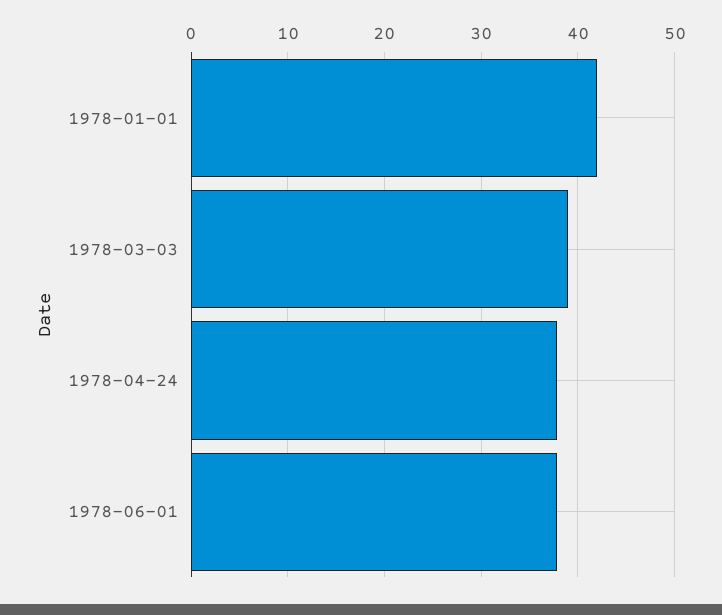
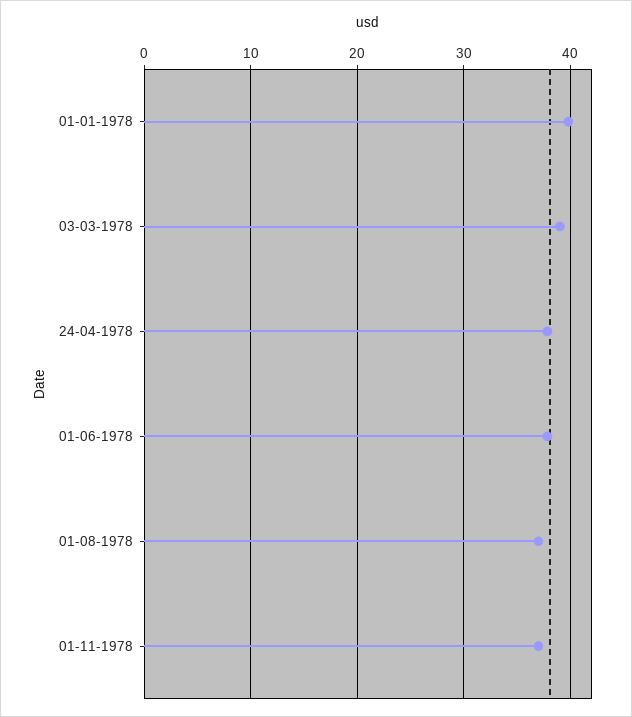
1978-01-01: 42 -> 40
01-08-1978: none -> 37
01-11-1978: none -> 37

